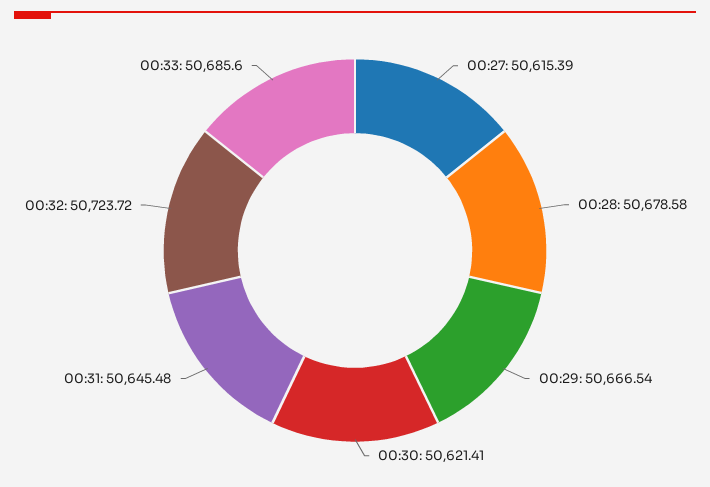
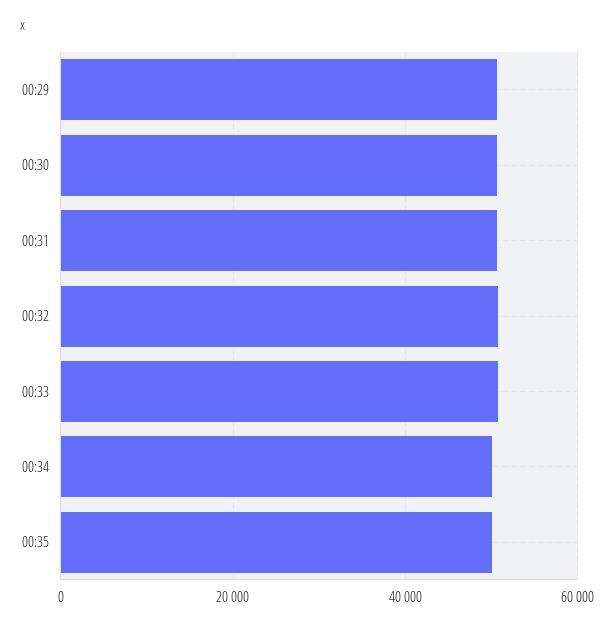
00:27: 50615.39 -> none
00:28: 50678.58 -> none
00:34: none -> 50000
00:35: none -> 50000

